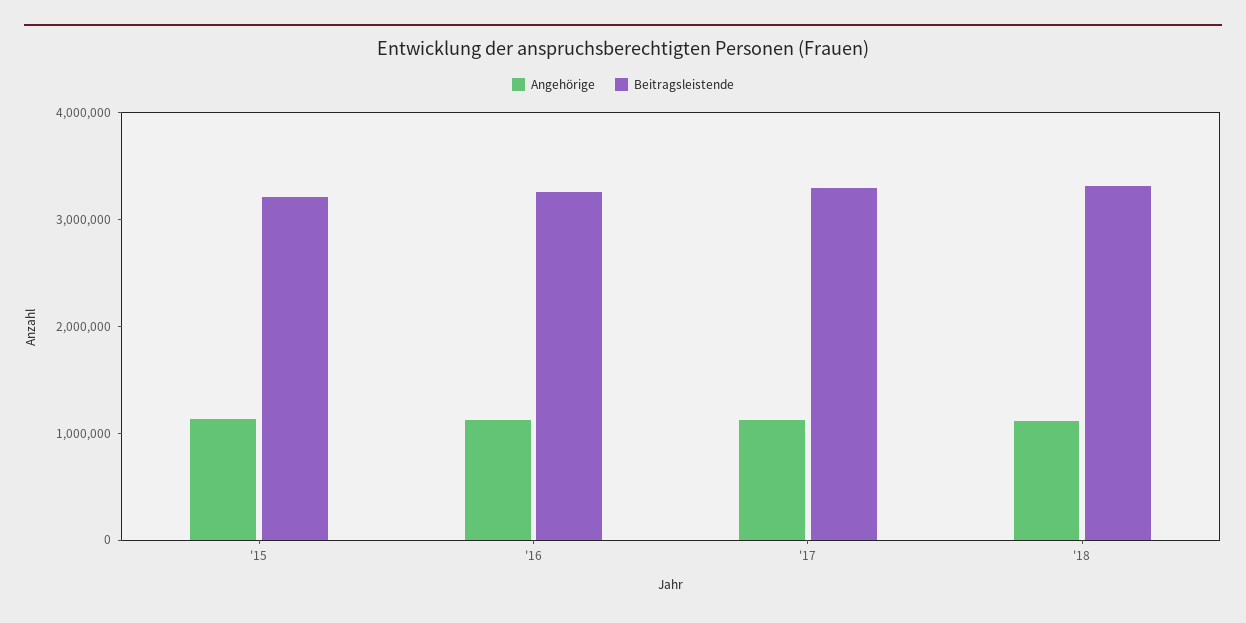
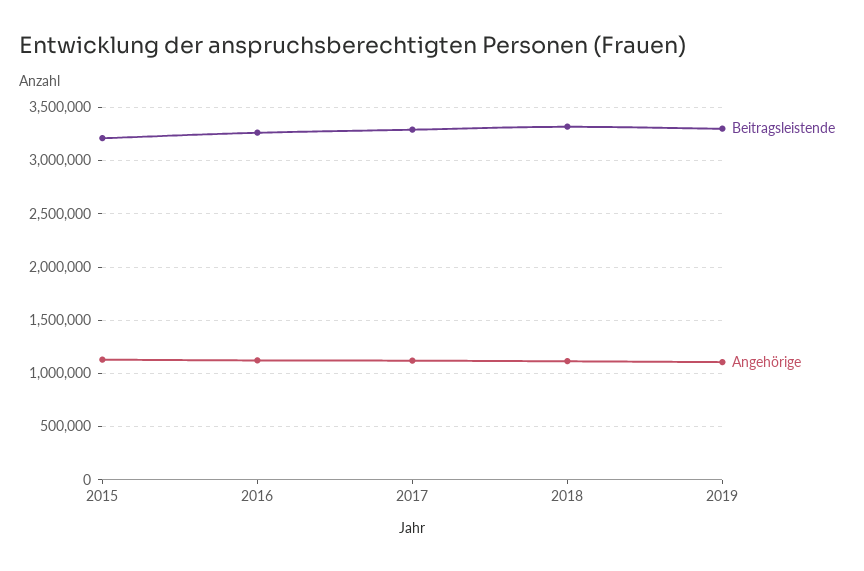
Beitragsleistende, 2019: none -> 3300000
Angehörige, 2019: none -> 1100000

